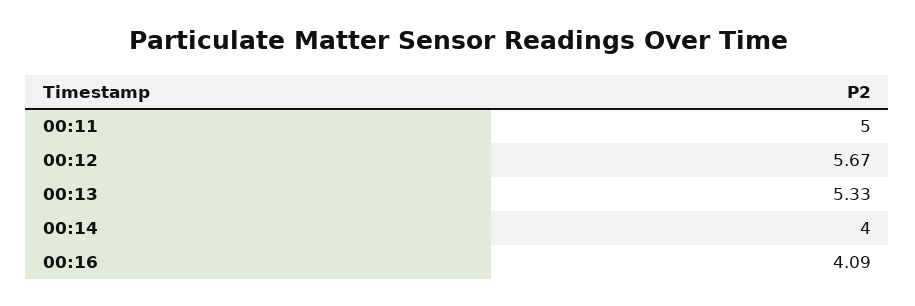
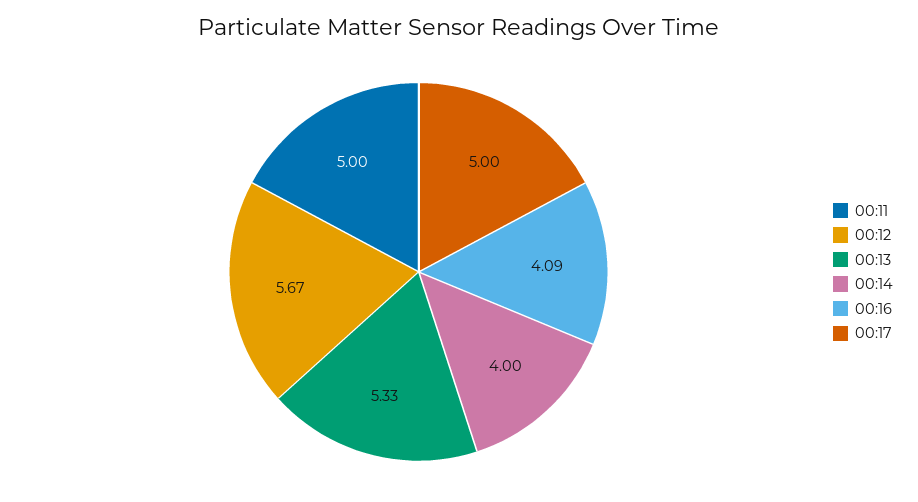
00:17: none -> 5

